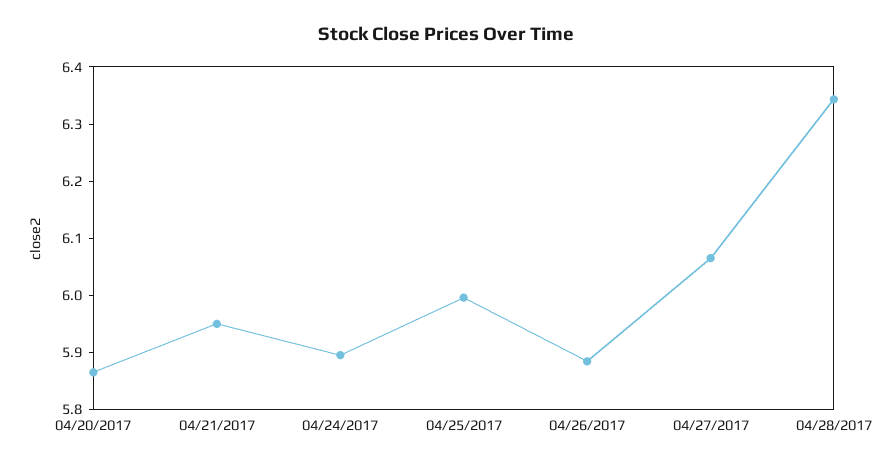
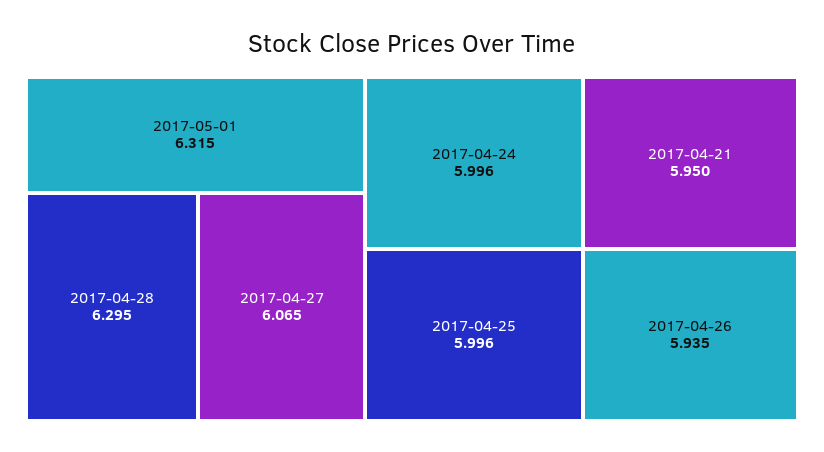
04/20/2017: 5.86 -> none
04/24/2017: 5.9 -> 5.996
04/26/2017: 5.88 -> 5.935
04/28/2017: 6.34 -> 6.295
2017-05-01: none -> 6.315

